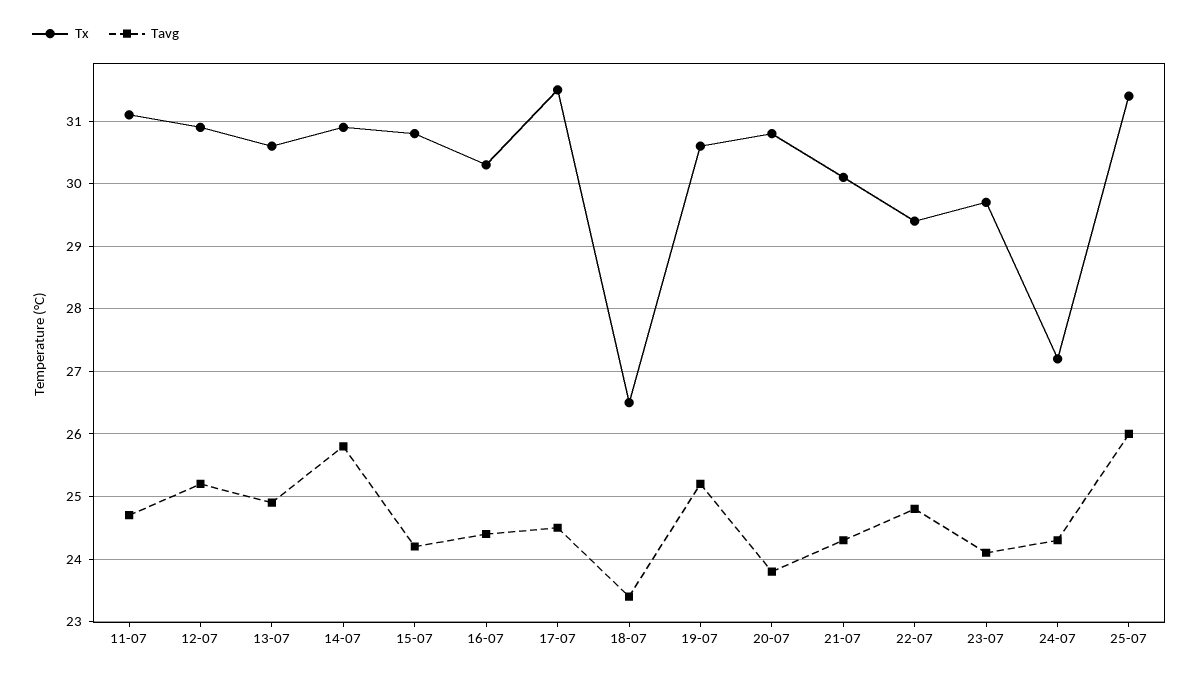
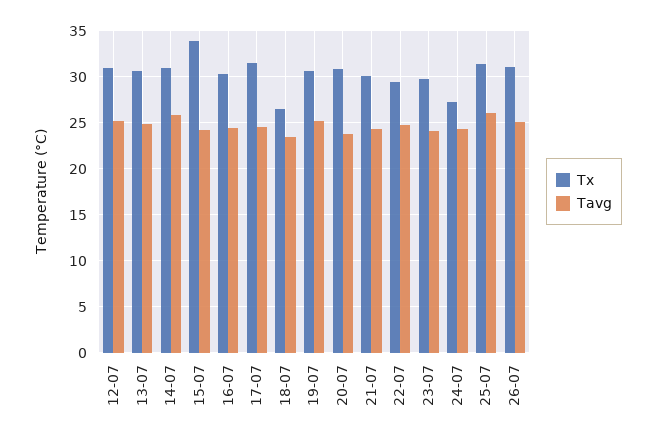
Tx, 11-07: 31.1 -> none
Tavg, 11-07: 24.7 -> none
Tx, 15-07: 30.8 -> 34
Tx, 26-07: none -> 31
Tavg, 26-07: none -> 25

